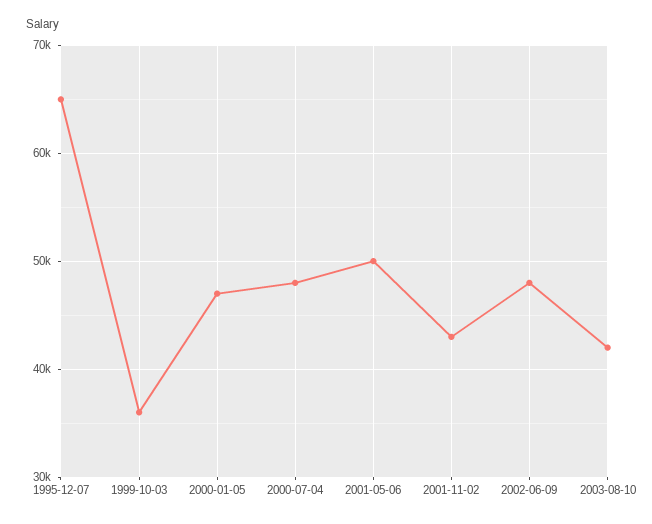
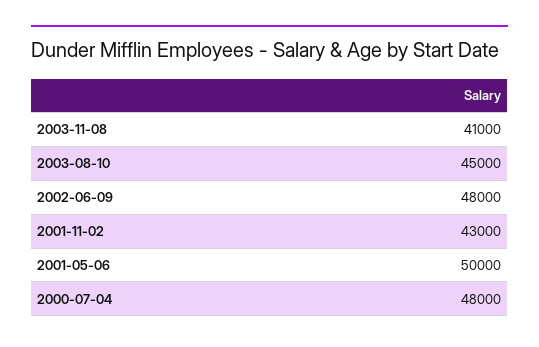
1995-12-07: 65000 -> none
1999-10-03: 36000 -> none
2000-01-05: 47000 -> none
2003-08-10: 42000 -> 45000
2003-11-08: none -> 41000

